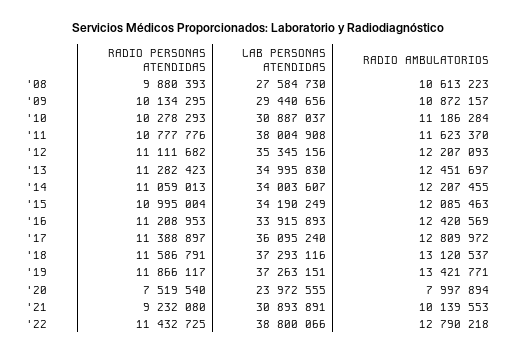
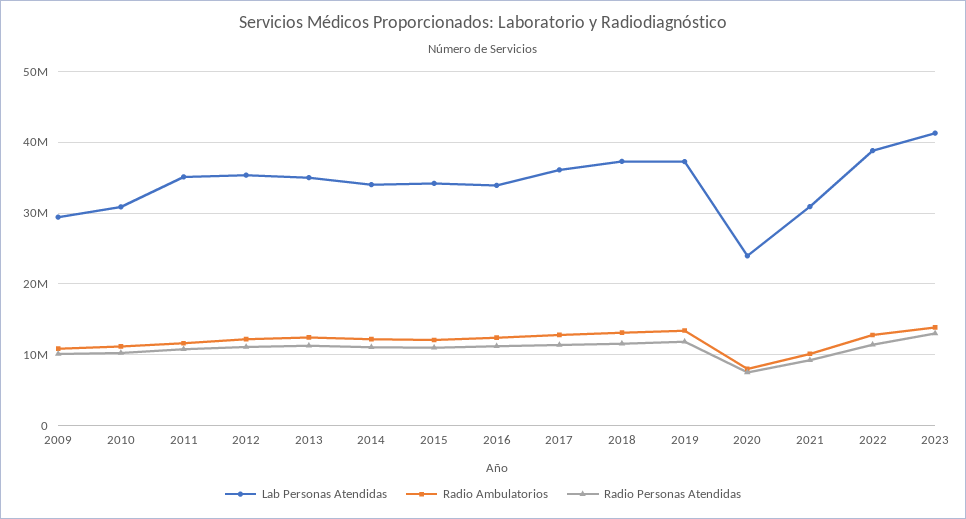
RADIO PERSONAS ATENDIDAS, '08: 9880393 -> none
LAB PERSONAS ATENDIDAS, '08: 27584730 -> none
RADIO AMBULATORIOS, '08: 10613223 -> none
LAB PERSONAS ATENDIDAS, '11: 38004908 -> 35000000
LAB PERSONAS ATENDIDAS, 2023: none -> 41000000
RADIO AMBULATORIOS, 2023: none -> 14000000
RADIO PERSONAS ATENDIDAS, 2023: none -> 13000000

